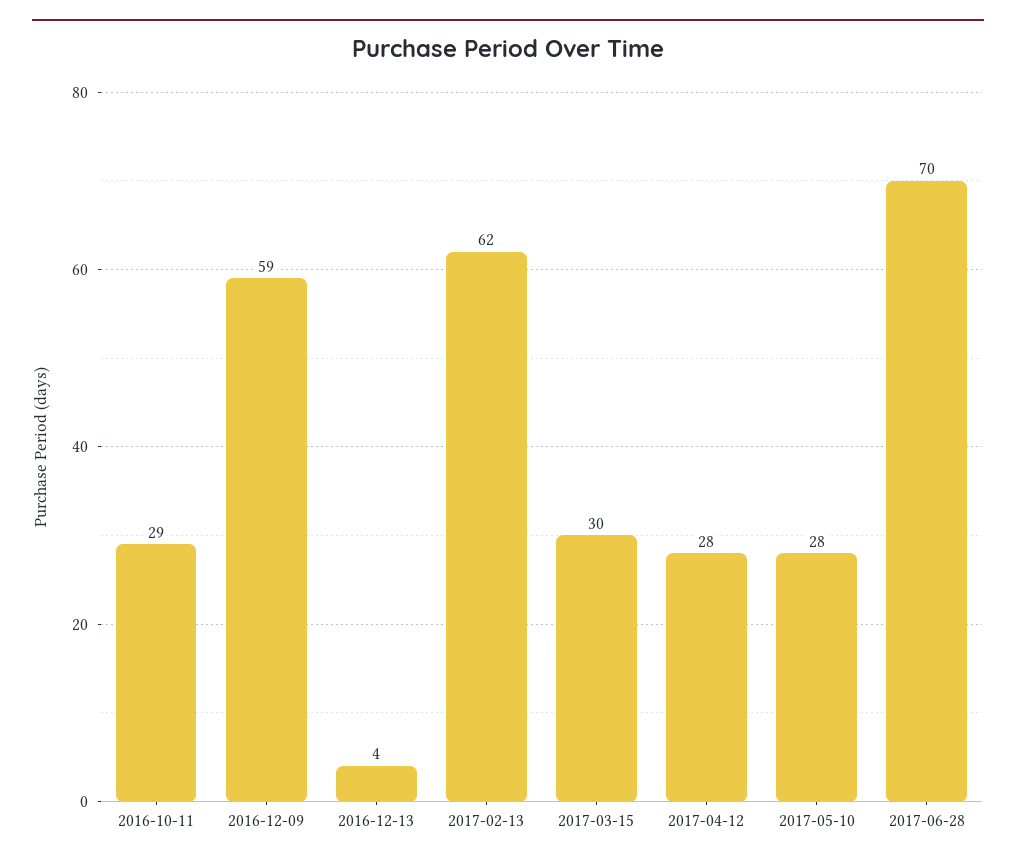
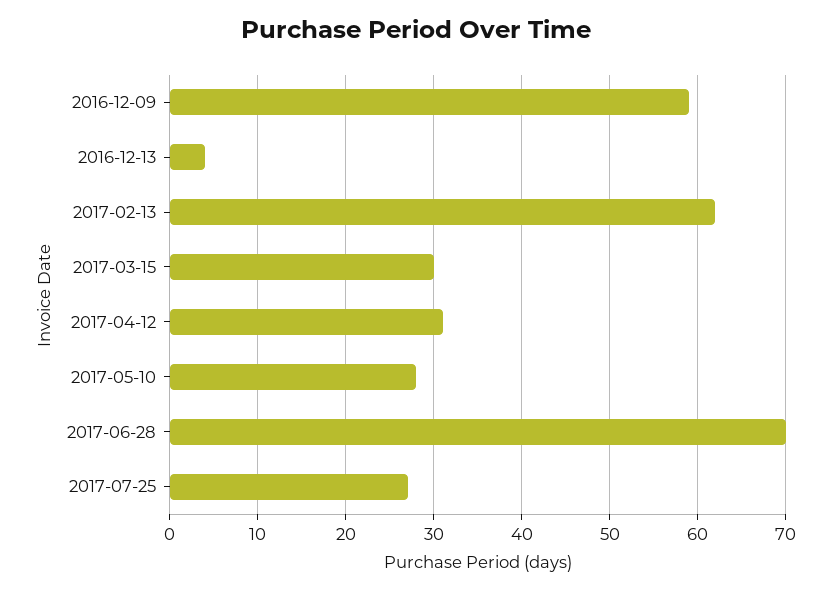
2016-10-11: 29 -> none
2017-04-12: 28 -> 31
2017-07-25: none -> 27

